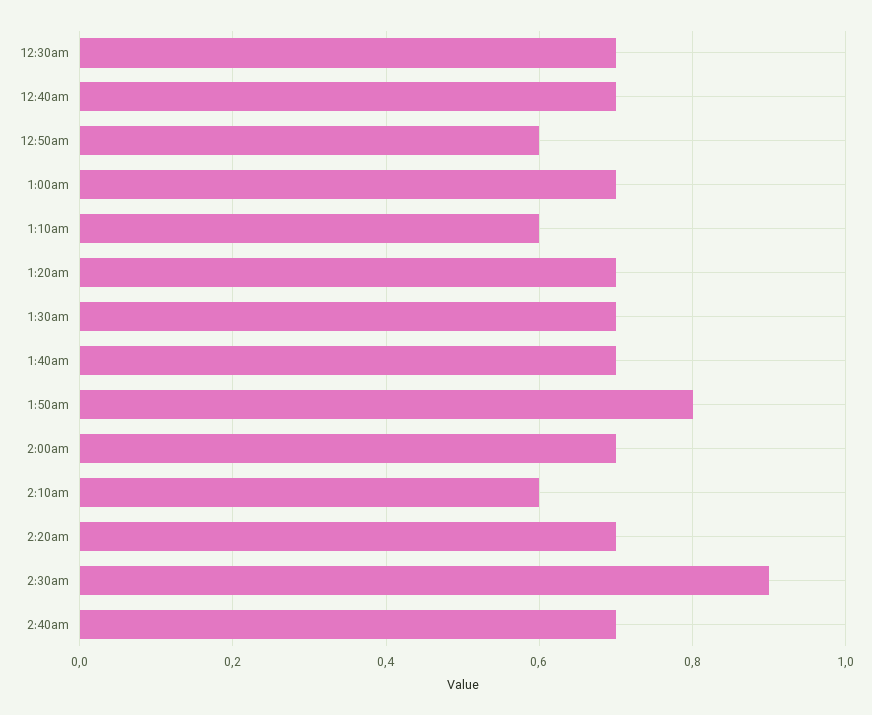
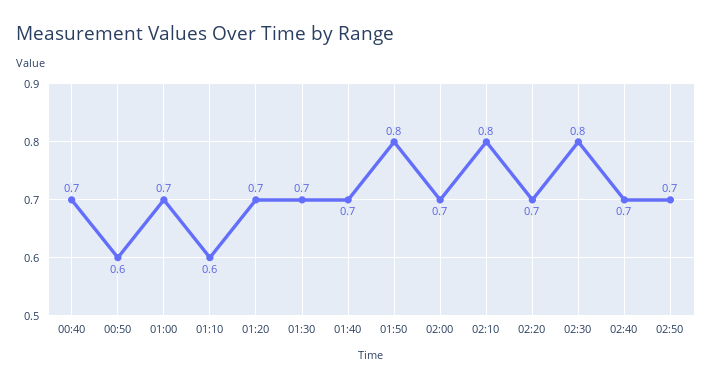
12:30am: 0.7 -> none
2:10am: 0.6 -> 0.8
2:30am: 0.9 -> 0.8
02:50: none -> 0.7

